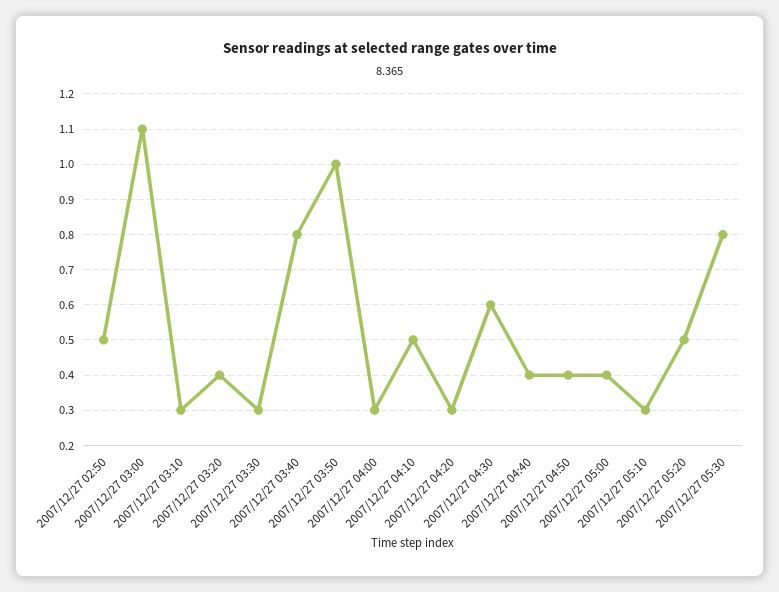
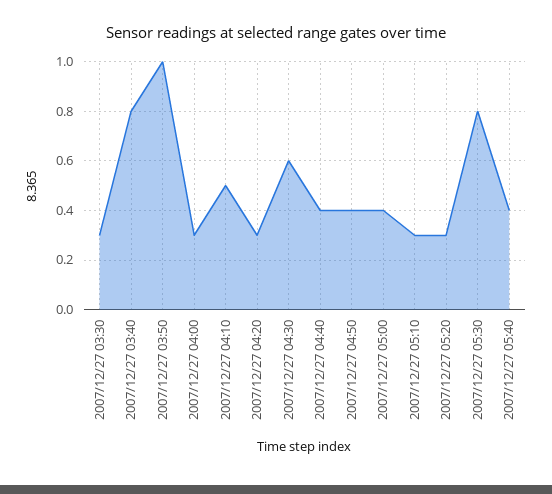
2007/12/27 02:50: 0.5 -> none
2007/12/27 03:00: 1.1 -> none
2007/12/27 03:10: 0.3 -> none
2007/12/27 03:20: 0.4 -> none
2007/12/27 05:20: 0.5 -> 0.3
2007/12/27 05:40: none -> 0.4

